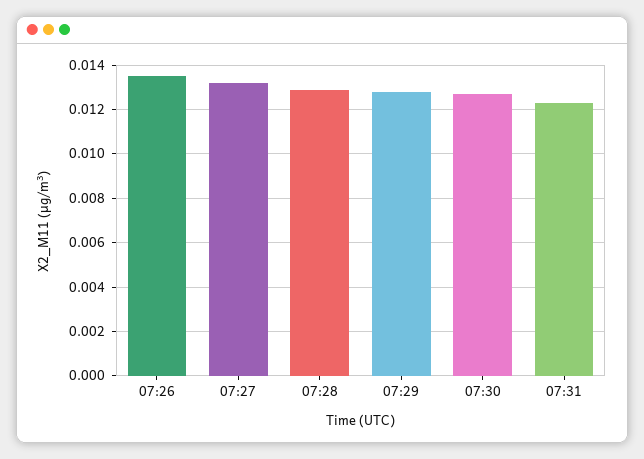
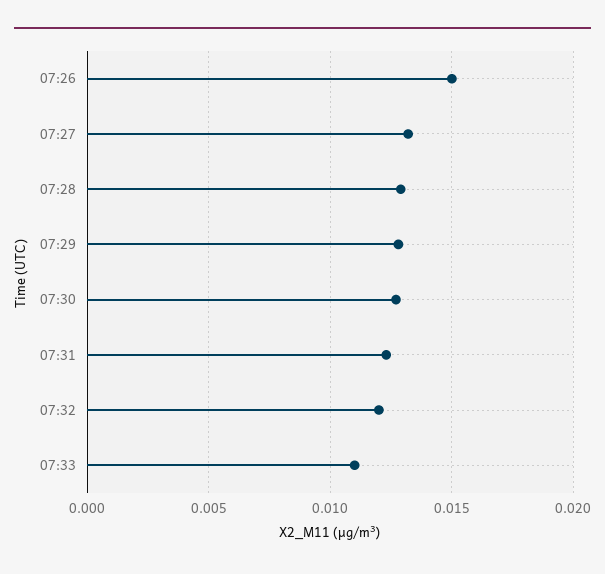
07:26: 0.0135 -> 0.015
07:32: none -> 0.012
07:33: none -> 0.011

